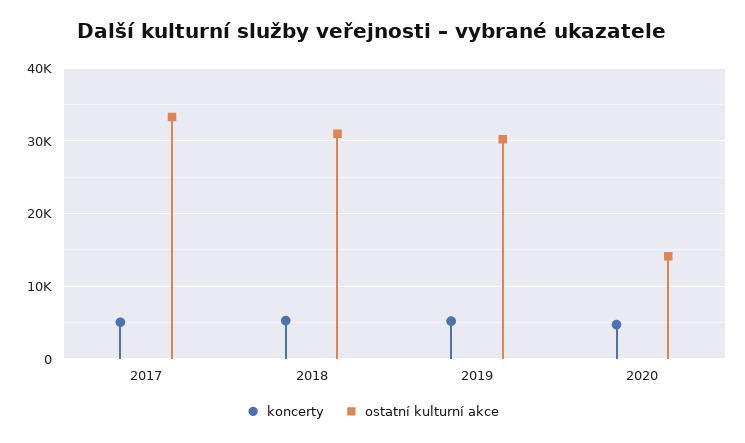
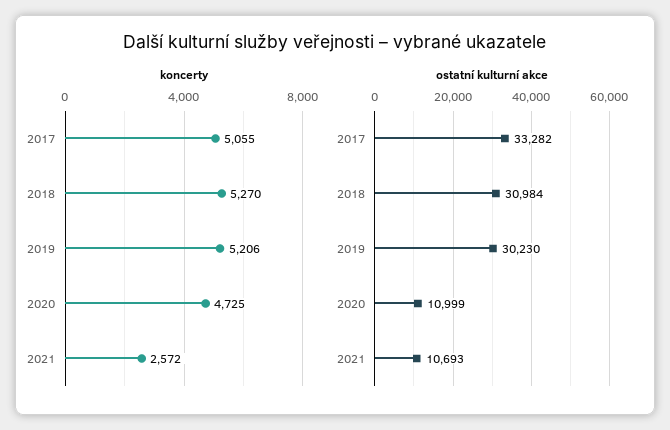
ostatní kulturní akce, 2020: 14000 -> 10999
koncerty, 2021: none -> 2572
ostatní kulturní akce, 2021: none -> 10693

